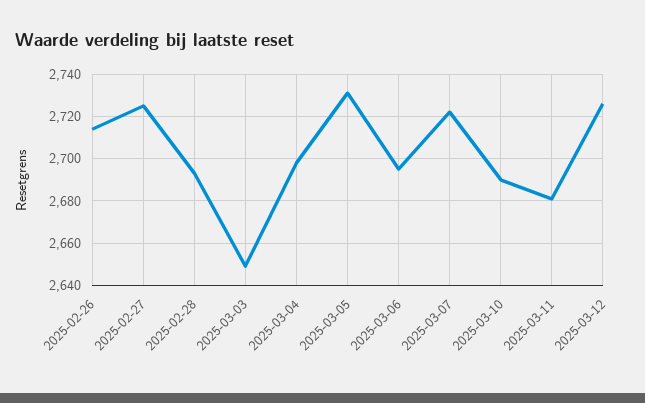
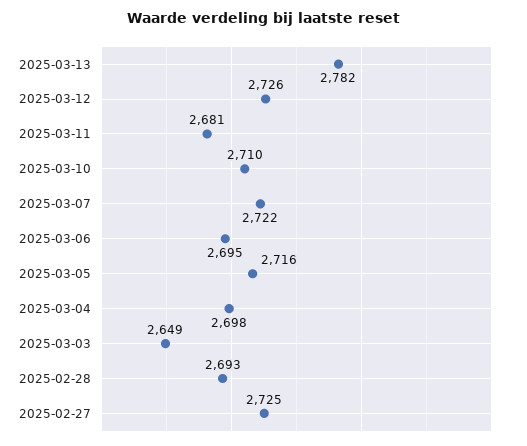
2025-02-26: 2715 -> none
2025-03-05: 2730 -> 2716
2025-03-10: 2690 -> 2710
2025-03-13: none -> 2782

